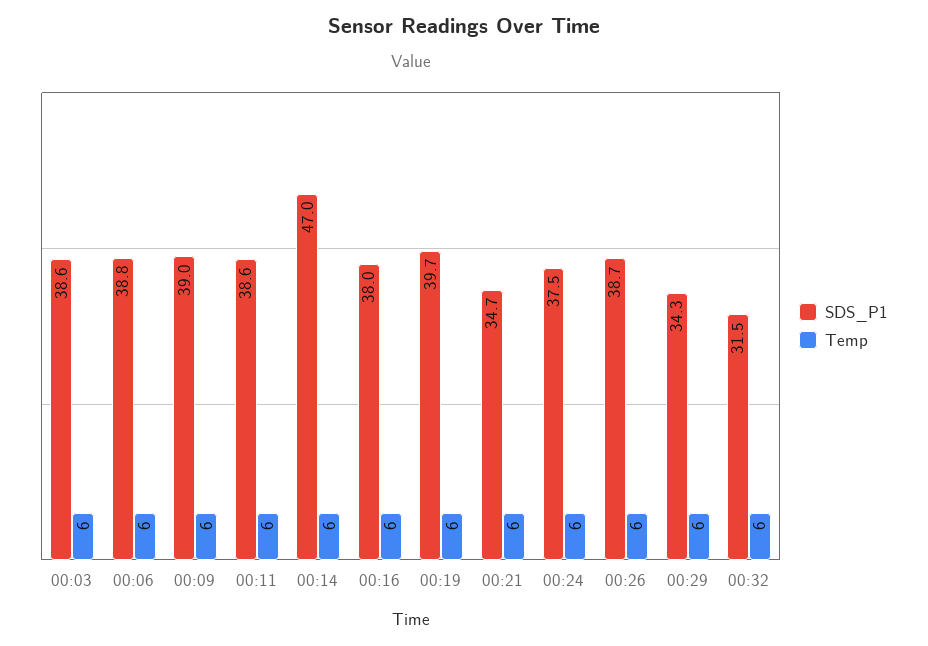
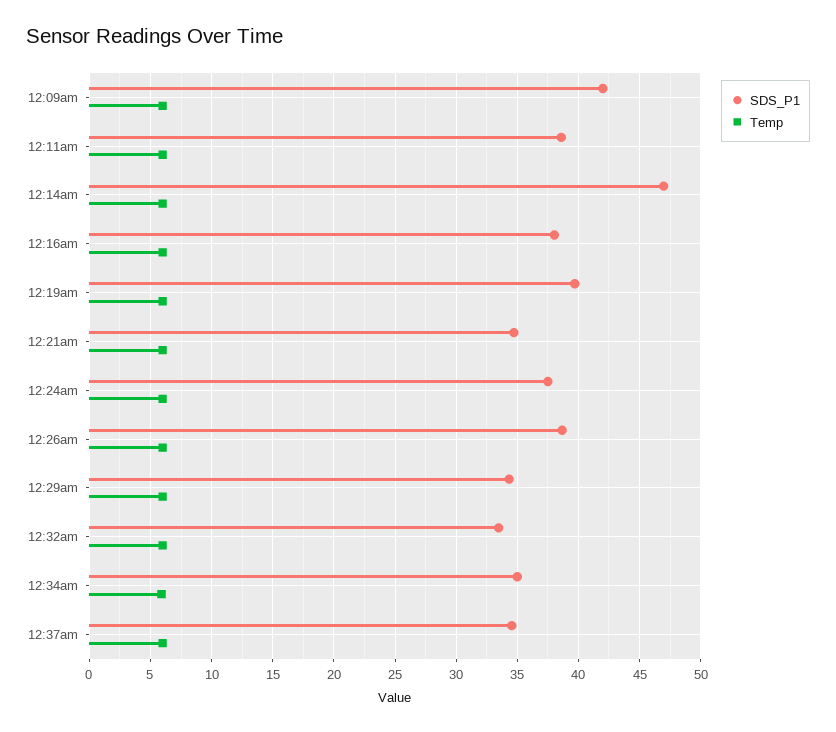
SDS_P1, 00:03: 38.6 -> none
Temp, 00:03: 6 -> none
SDS_P1, 00:06: 38.8 -> none
Temp, 00:06: 6 -> none
SDS_P1, 00:09: 39 -> 42
SDS_P1, 00:32: 31.5 -> 33.5
SDS_P1, 12:34am: none -> 35
Temp, 12:34am: none -> 6
SDS_P1, 12:37am: none -> 34.5
Temp, 12:37am: none -> 6

